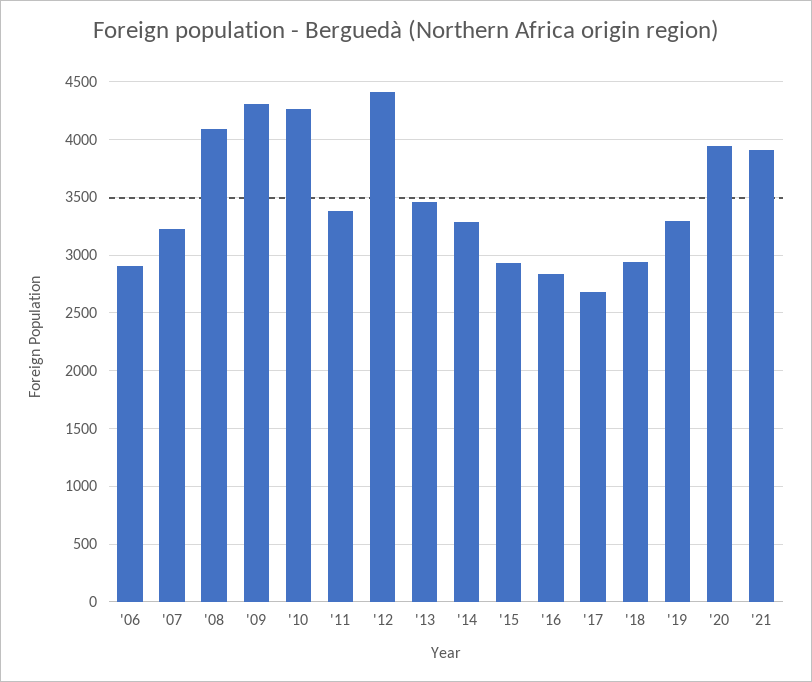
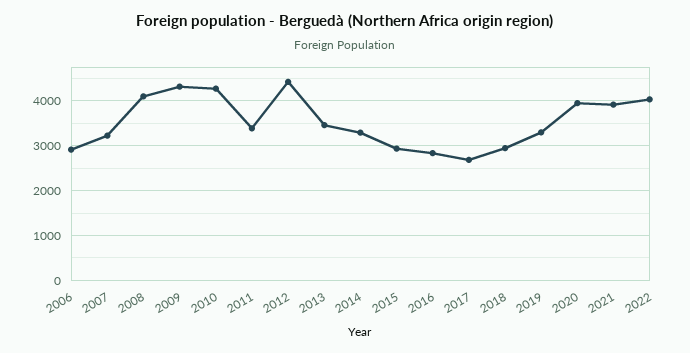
2022: none -> 4000

